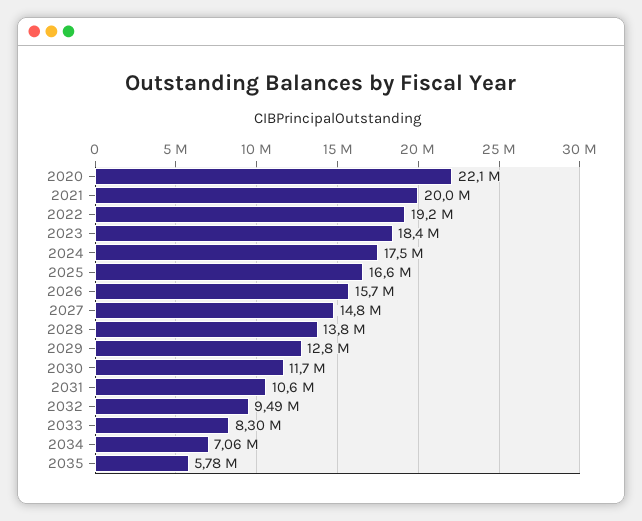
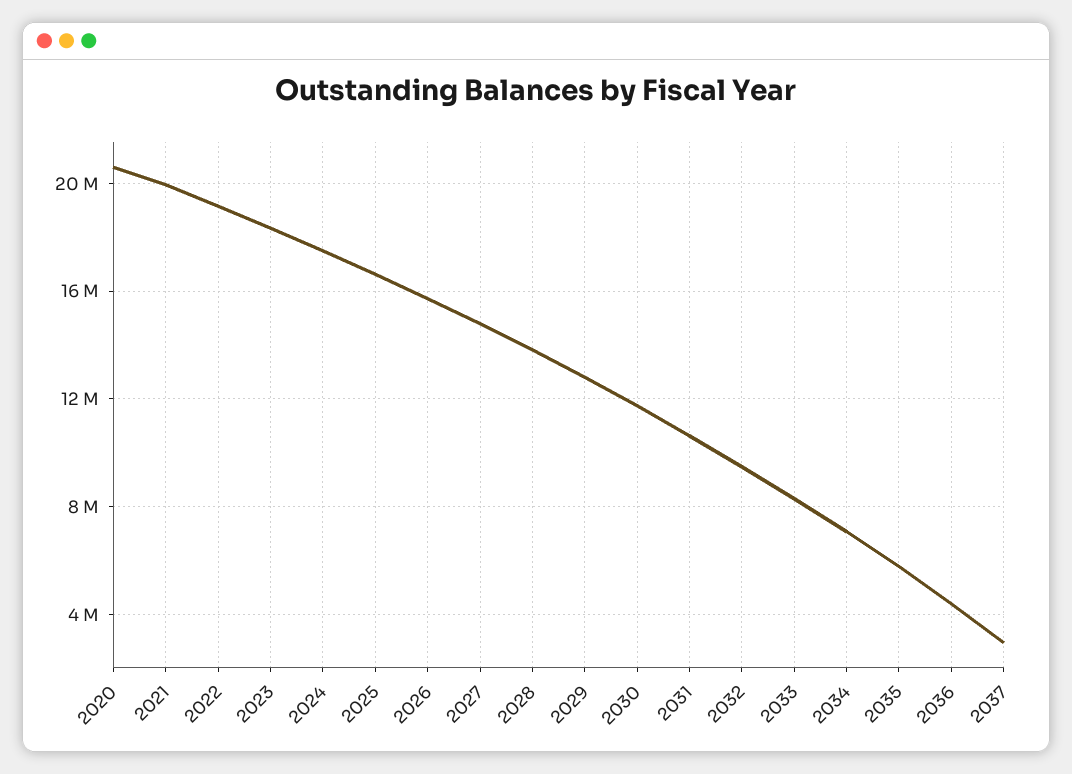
2020: 22100000 -> 20500000
2036: none -> 4500000
2037: none -> 3000000

